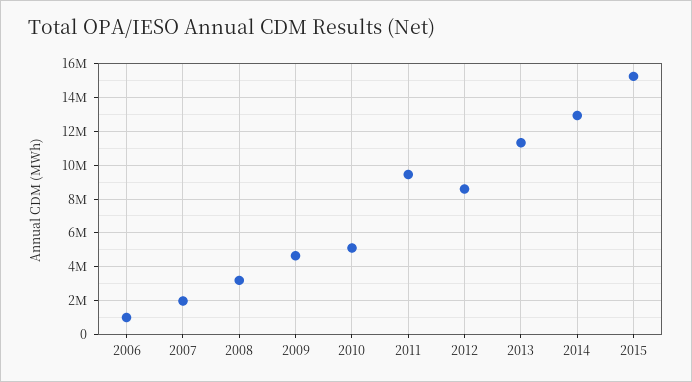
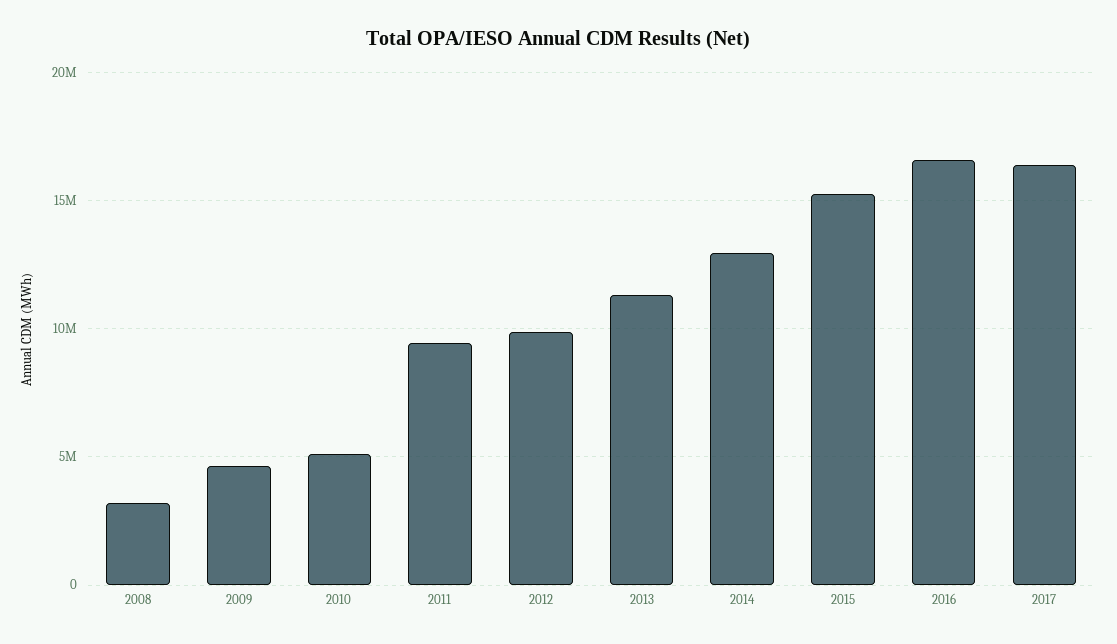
2006: 1000000 -> none
2007: 2000000 -> none
2012: 8500000 -> 10000000
2016: none -> 16500000
2017: none -> 16500000

